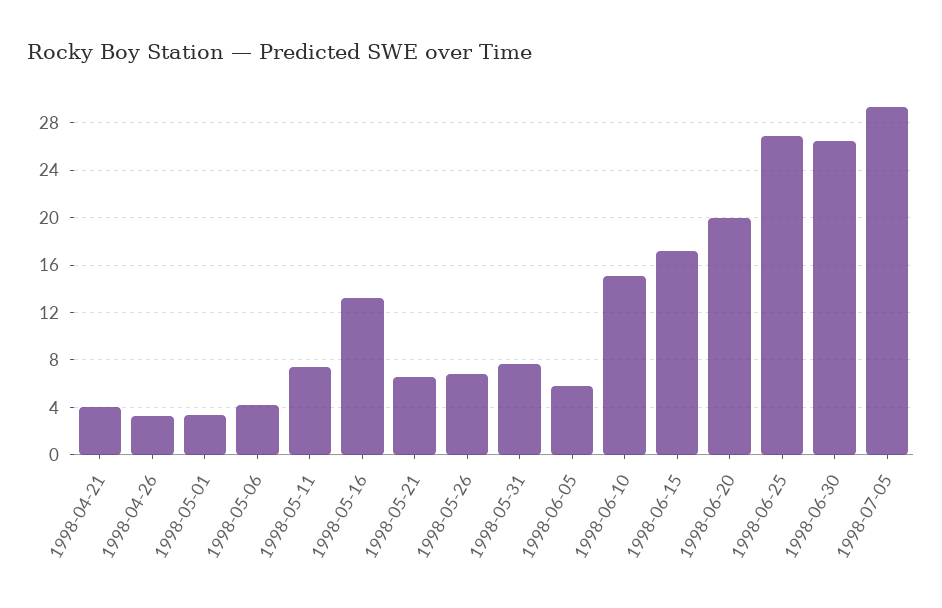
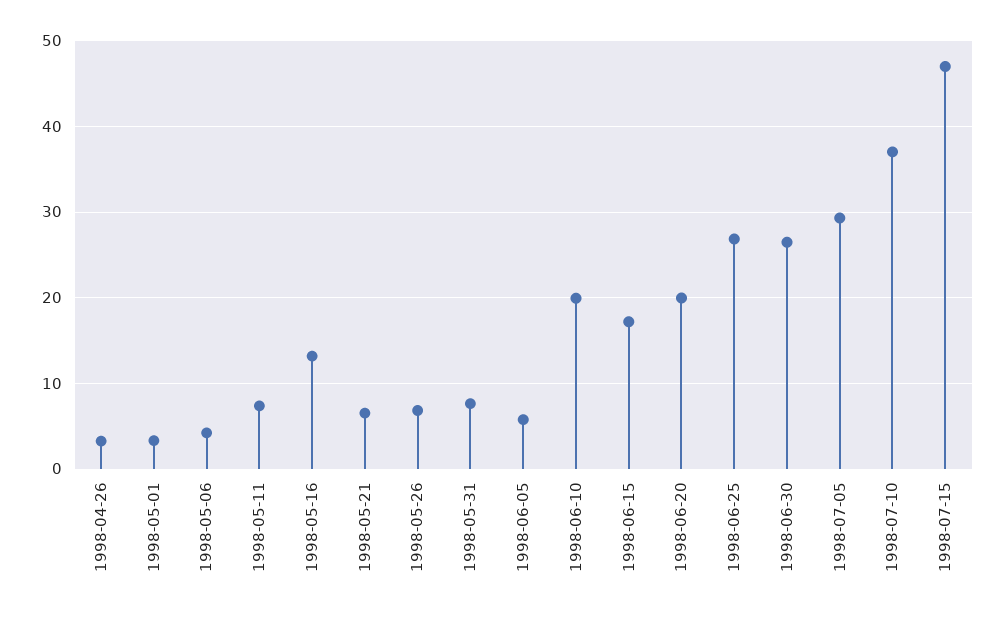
1998-04-21: 4 -> none
1998-06-10: 15 -> 20
1998-07-10: none -> 37
1998-07-15: none -> 47

